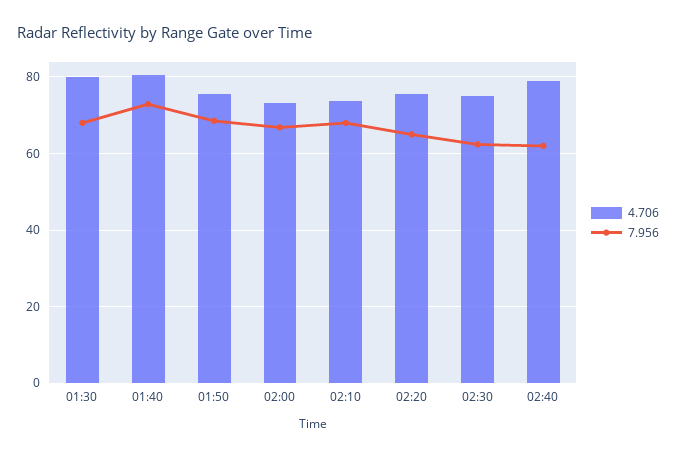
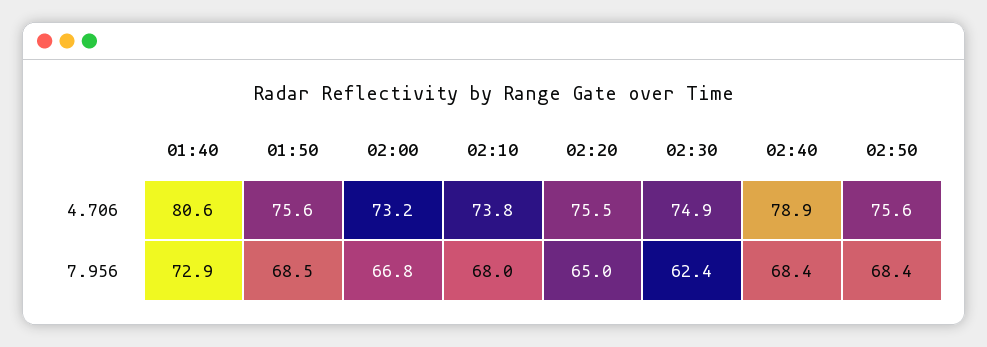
4.706, 01:30: 80 -> none
7.956, 01:30: 68 -> none
7.956, 02:40: 62 -> 68.4
4.706, 02:50: none -> 75.6
7.956, 02:50: none -> 68.4

